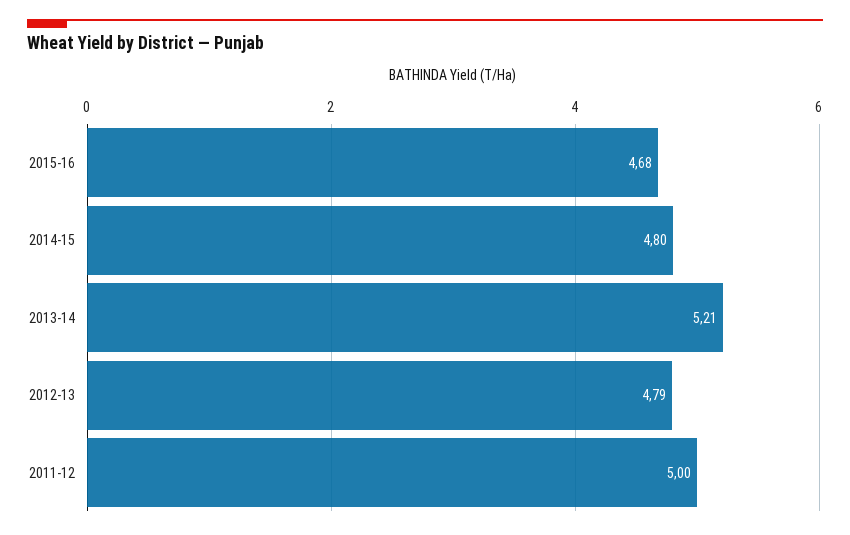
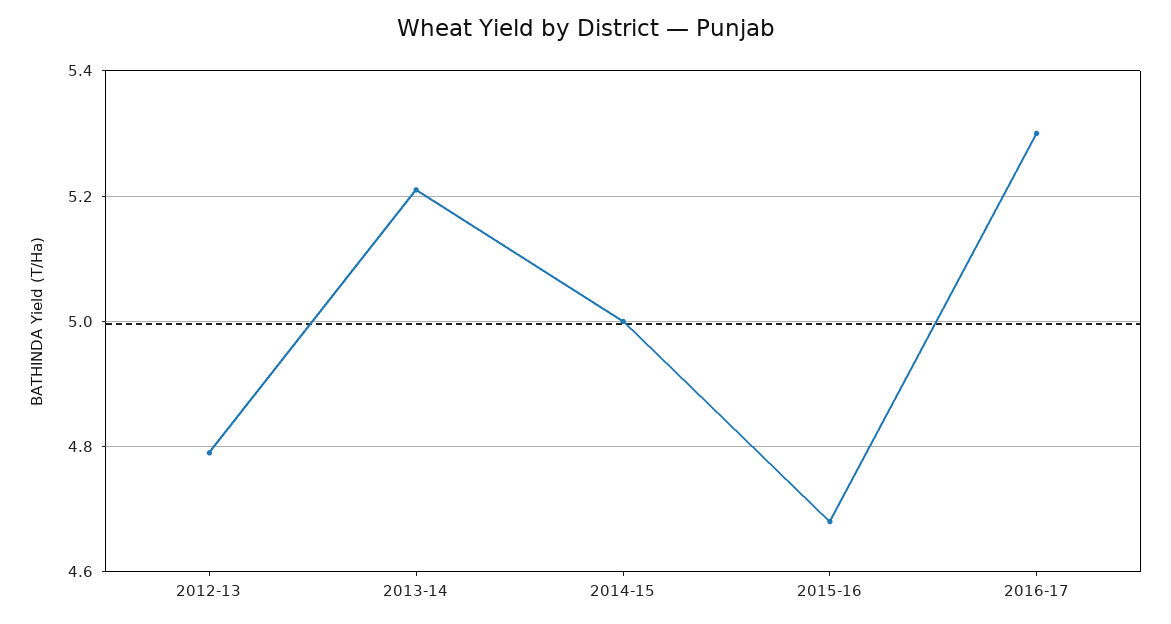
2014-15: 4.8 -> 5
2011-12: 5 -> none
2016-17: none -> 5.3

